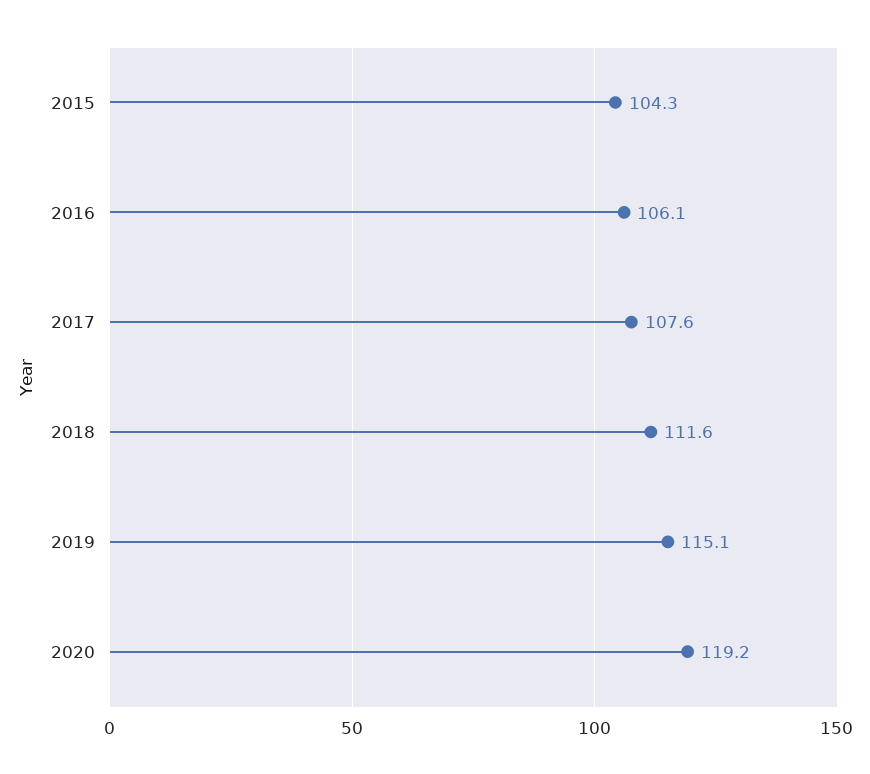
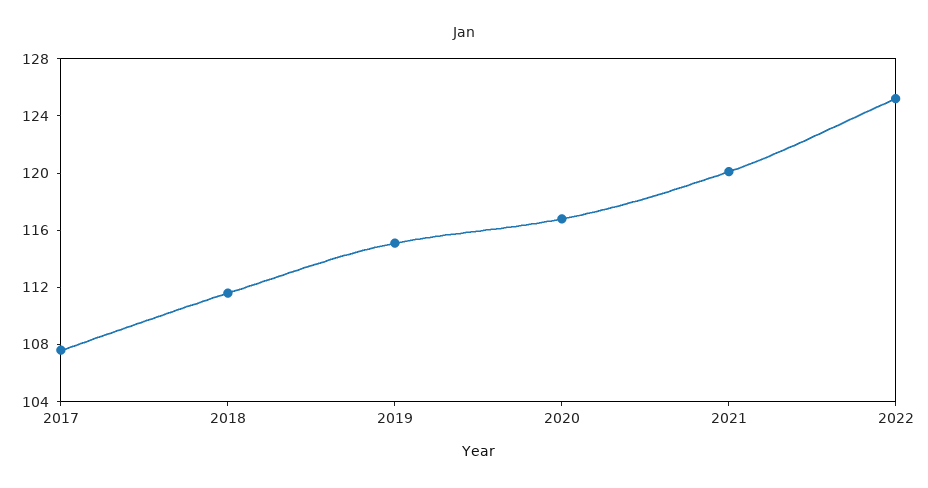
2015: 104.3 -> none
2016: 106.1 -> none
2020: 119.2 -> 117
2021: none -> 120
2022: none -> 125

